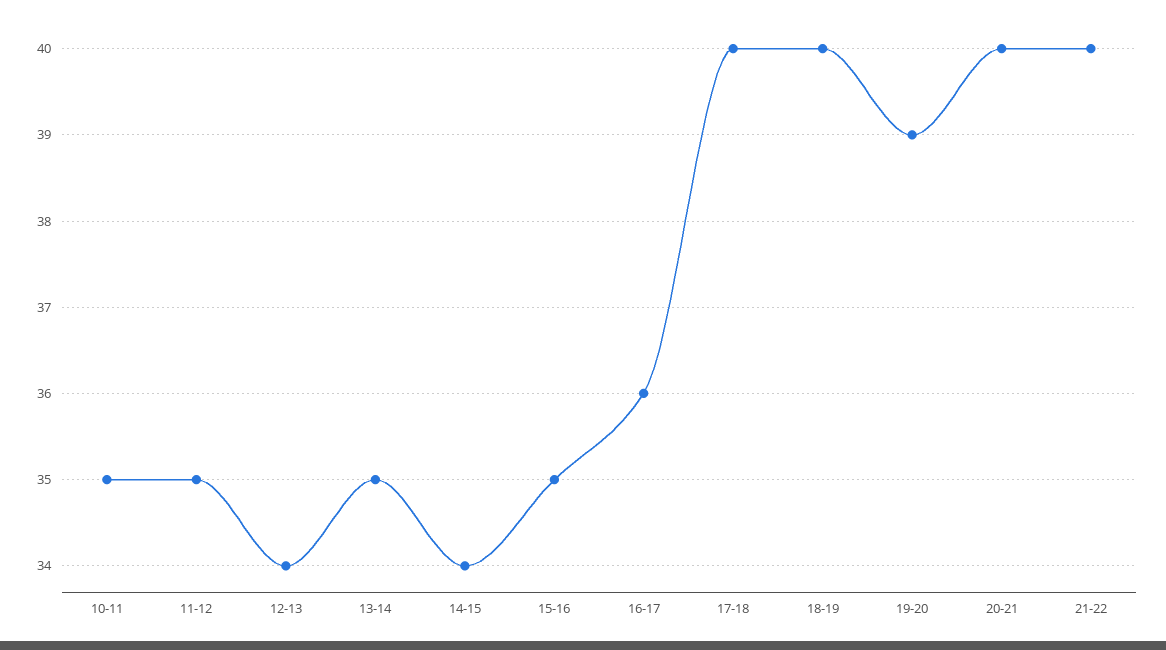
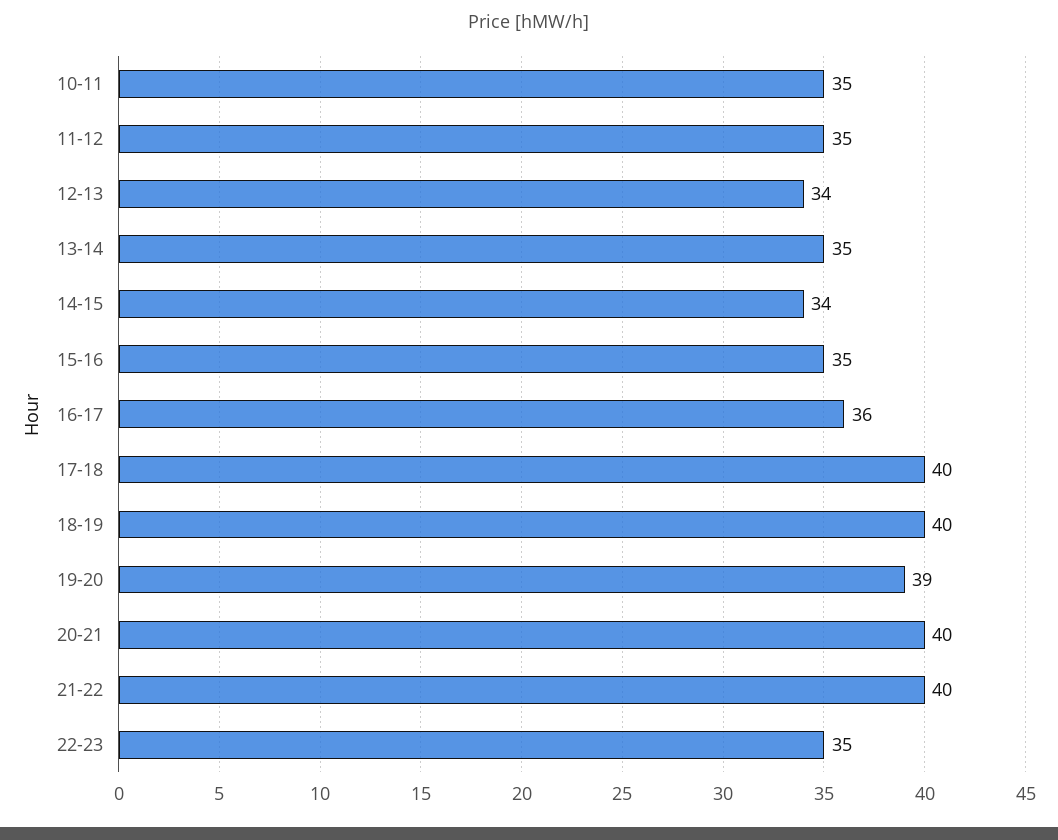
22-23: none -> 35

